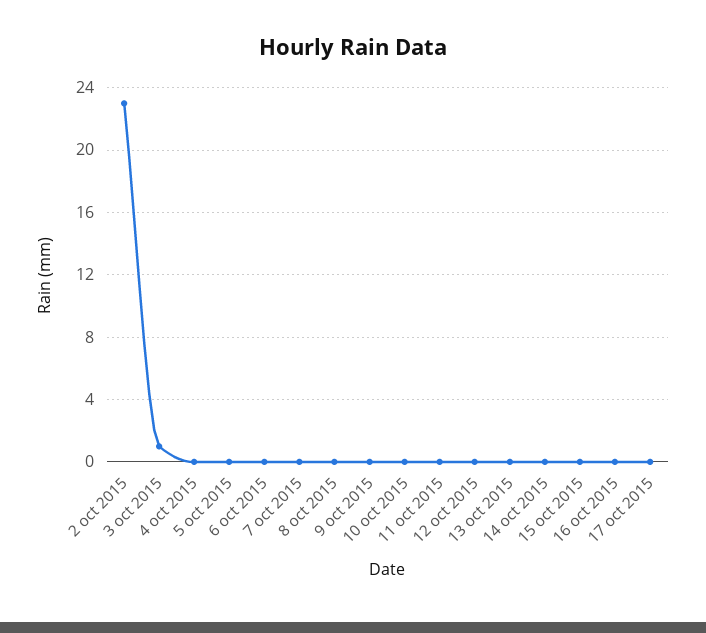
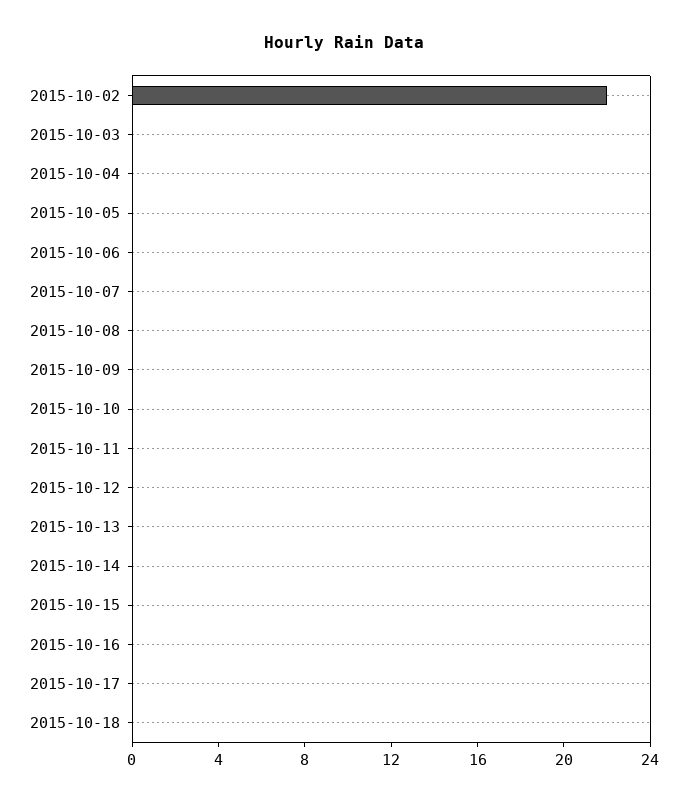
2 oct 2015: 23 -> 22
3 oct 2015: 1 -> 0
2015-10-18: none -> 0

